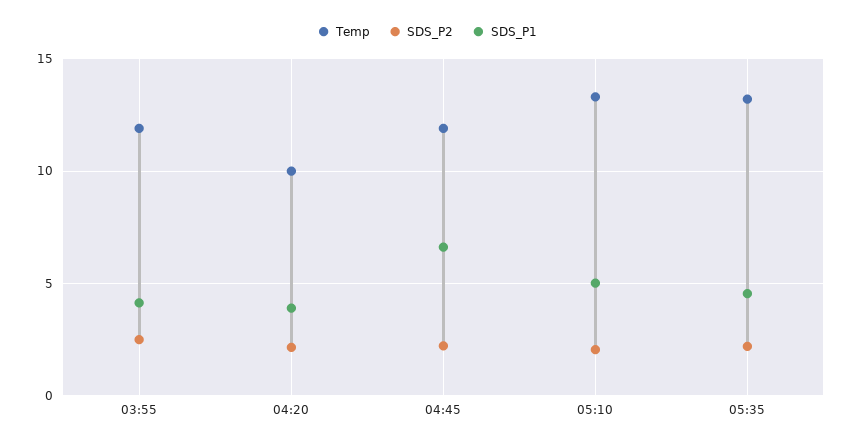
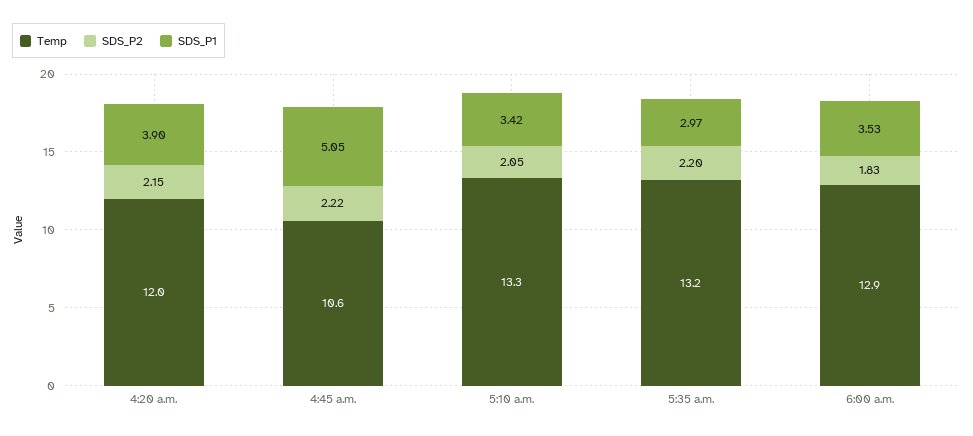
Temp, 03:55: 12 -> none
SDS_P2, 03:55: 2.5 -> none
SDS_P1, 03:55: 4 -> none
Temp, 04:20: 10 -> 12
Temp, 04:45: 12 -> 10.6
SDS_P1, 04:45: 6.5 -> 5.05
SDS_P1, 05:10: 5 -> 3.42
SDS_P1, 05:35: 4.5 -> 2.97
Temp, 6:00 a.m.: none -> 12.9
SDS_P2, 6:00 a.m.: none -> 1.83
SDS_P1, 6:00 a.m.: none -> 3.53

